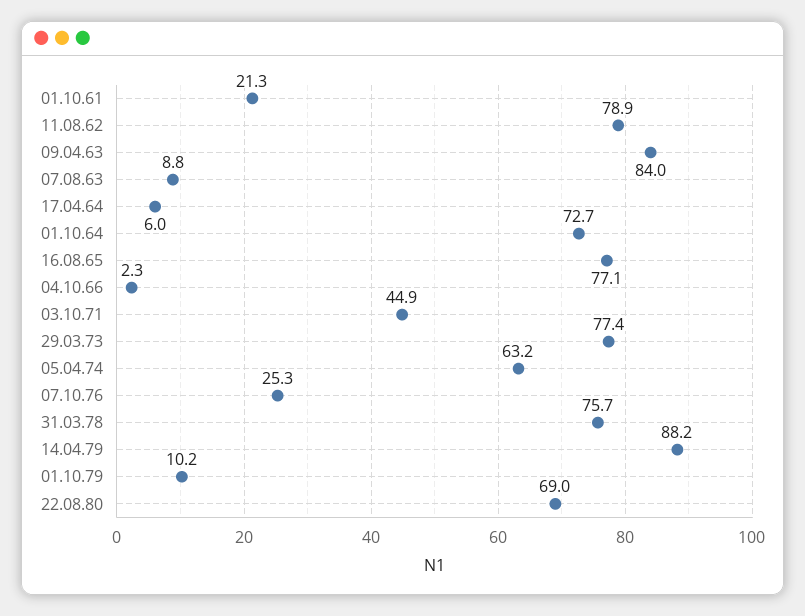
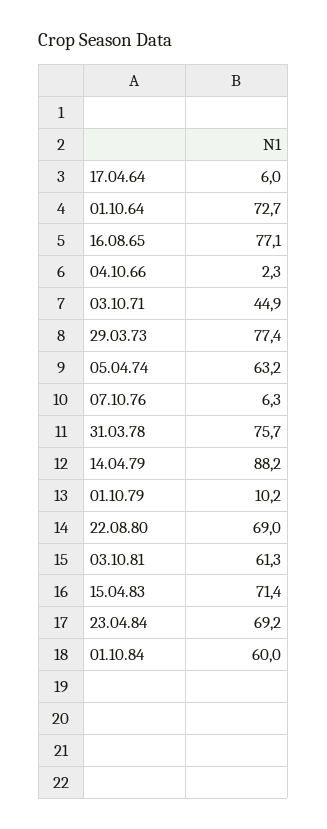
01.10.61: 21.3 -> none
11.08.62: 78.9 -> none
09.04.63: 84 -> none
07.08.63: 8.8 -> none
07.10.76: 25.3 -> 6.3
03.10.81: none -> 61.3
15.04.83: none -> 71.4
23.04.84: none -> 69.2
01.10.84: none -> 60

